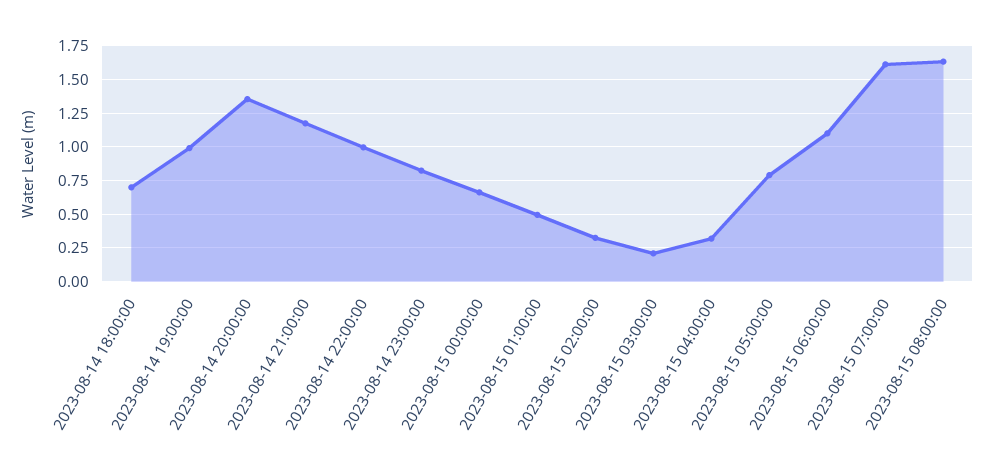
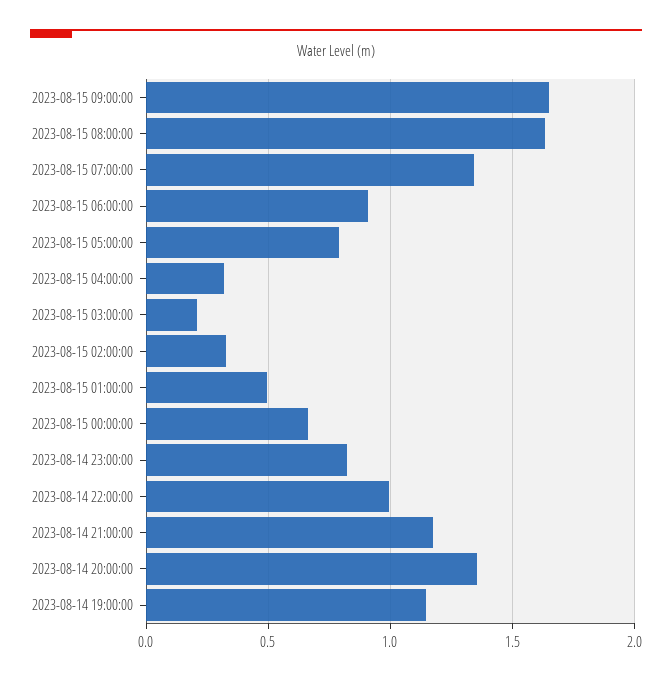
2023-08-14 18:00:00: 0.7 -> none
2023-08-14 19:00:00: 1 -> 1.15
2023-08-15 06:00:00: 1.1 -> 0.9
2023-08-15 07:00:00: 1.6 -> 1.35
2023-08-15 09:00:00: none -> 1.65

